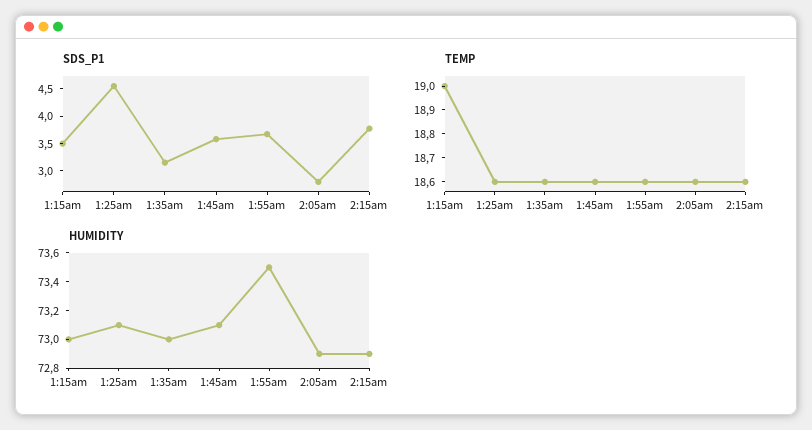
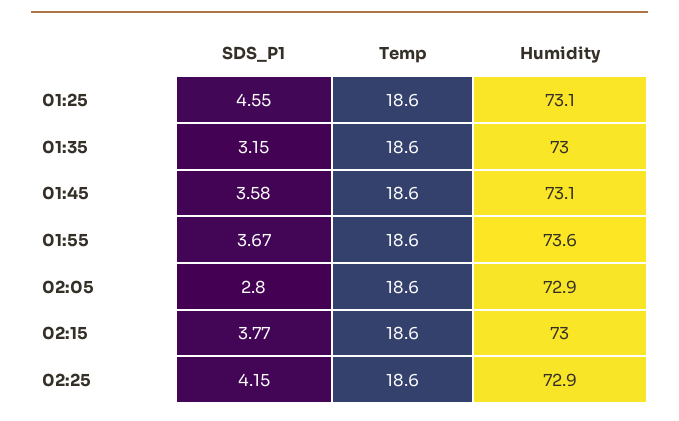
SDS_P1, 1:15am: 3.5 -> none
TEMP, 1:15am: 19 -> none
HUMIDITY, 1:15am: 73 -> none
HUMIDITY, 1:55am: 73.5 -> 73.6
HUMIDITY, 2:15am: 72.9 -> 73
SDS_P1, 02:25: none -> 4.15
TEMP, 02:25: none -> 18.6
HUMIDITY, 02:25: none -> 72.9

